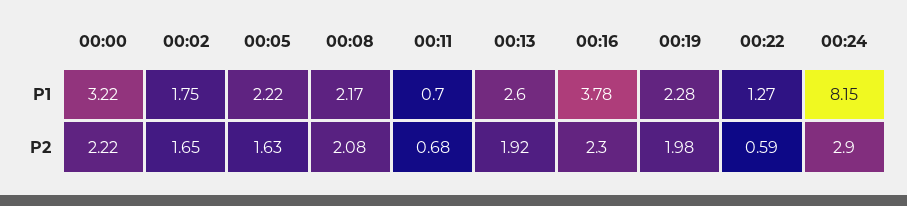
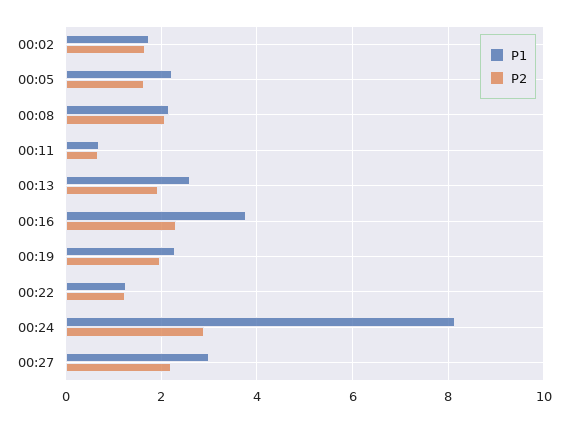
P1, 00:00: 3.22 -> none
P2, 00:00: 2.22 -> none
P2, 00:22: 0.59 -> 1.2
P1, 00:27: none -> 3
P2, 00:27: none -> 2.2

